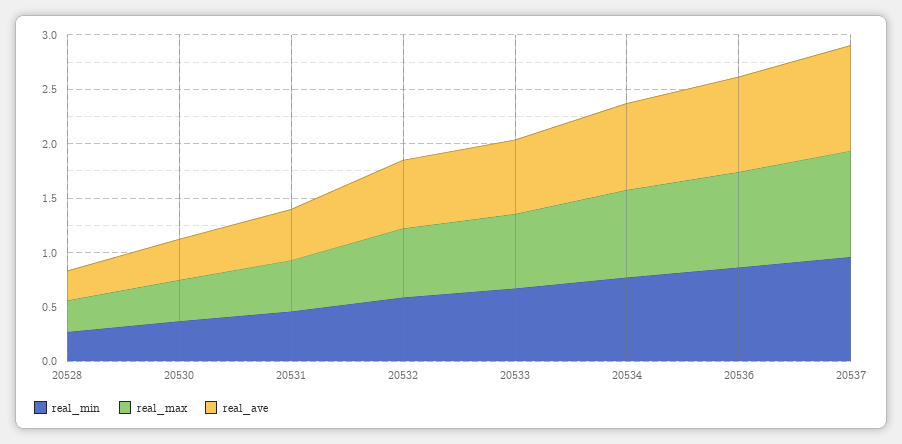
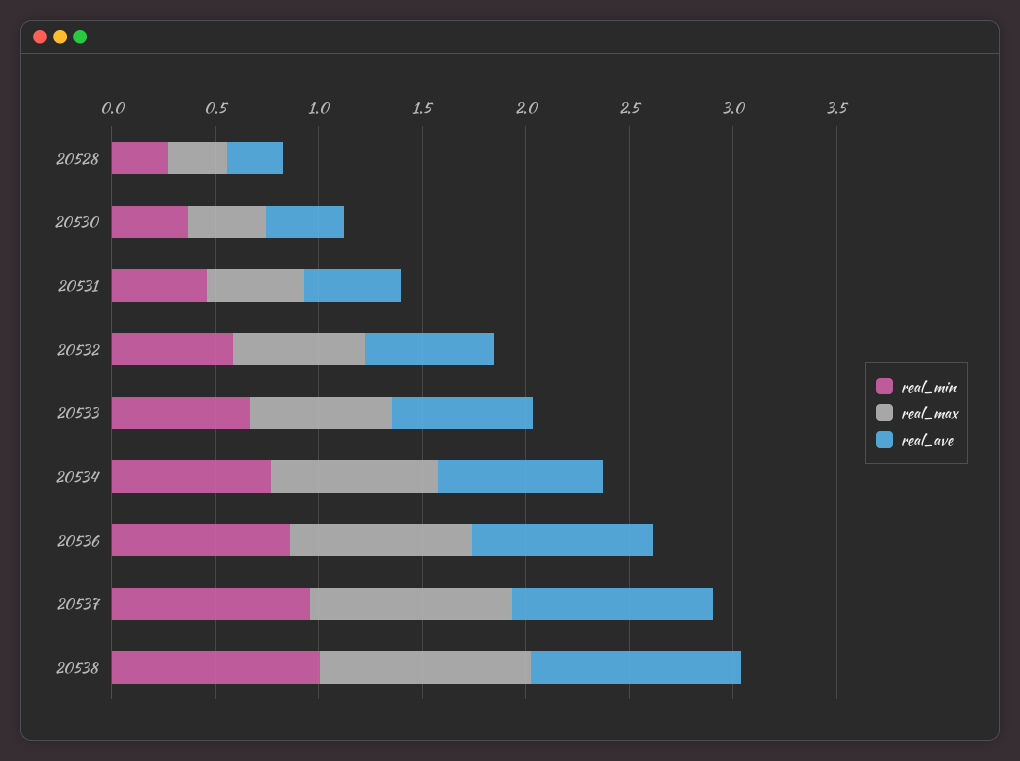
real_min, 20538: none -> 1
real_max, 20538: none -> 1
real_ave, 20538: none -> 1

